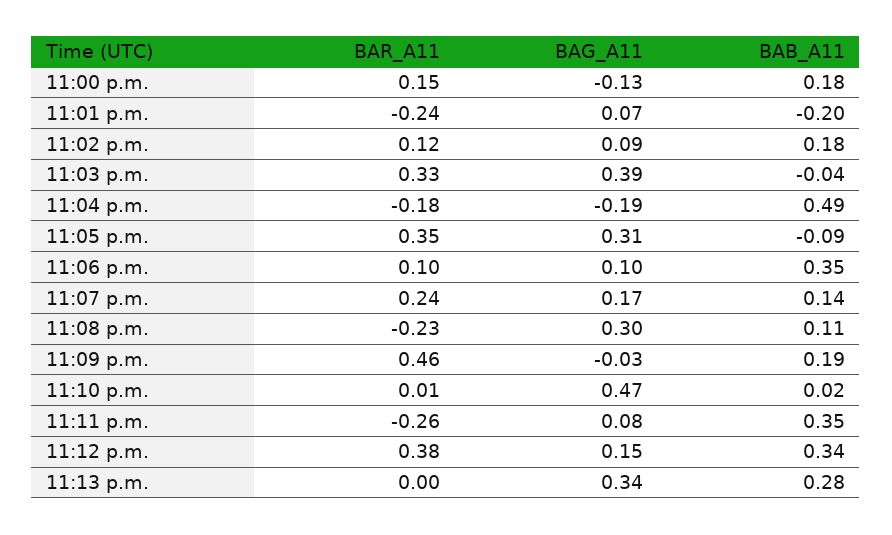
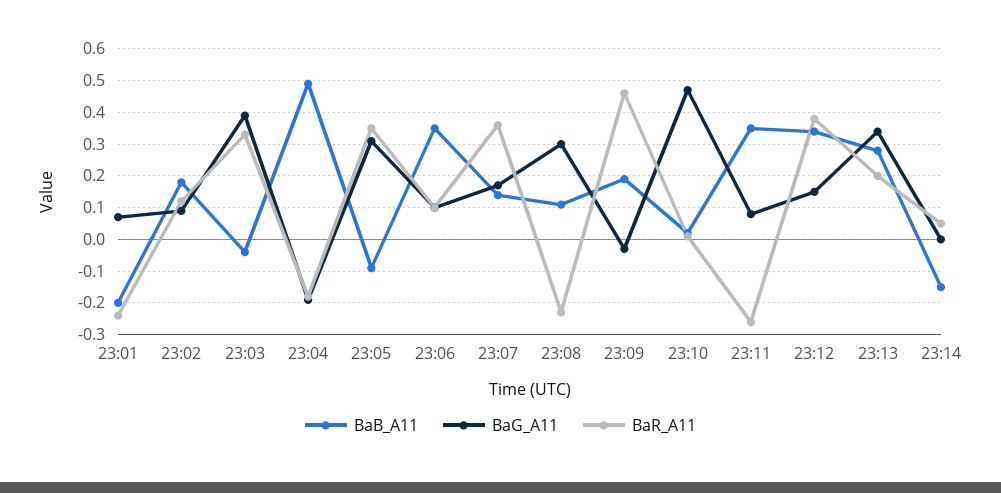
BAR_A11, 11:00 p.m.: 0.15 -> none
BAG_A11, 11:00 p.m.: -0.13 -> none
BAB_A11, 11:00 p.m.: 0.18 -> none
BAR_A11, 11:07 p.m.: 0.24 -> 0.35
BAR_A11, 11:13 p.m.: 0 -> 0.2
BAB_A11, 23:14: none -> -0.15
BAG_A11, 23:14: none -> 0
BAR_A11, 23:14: none -> 0.05

